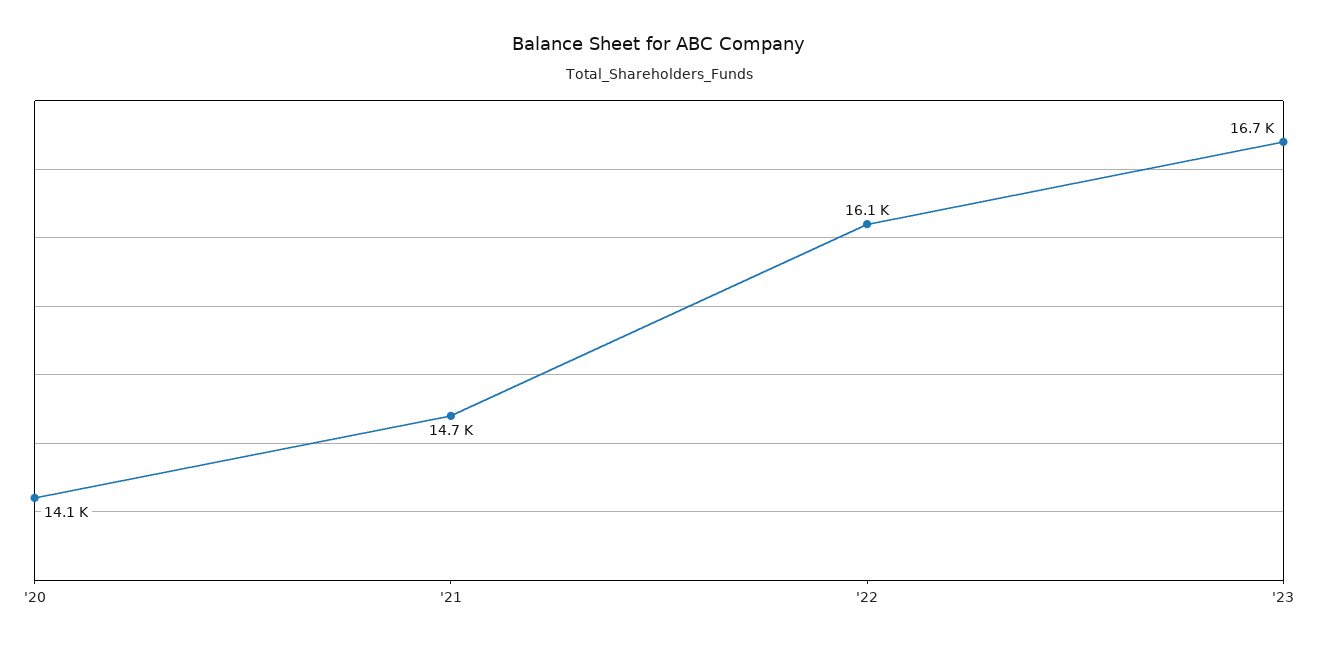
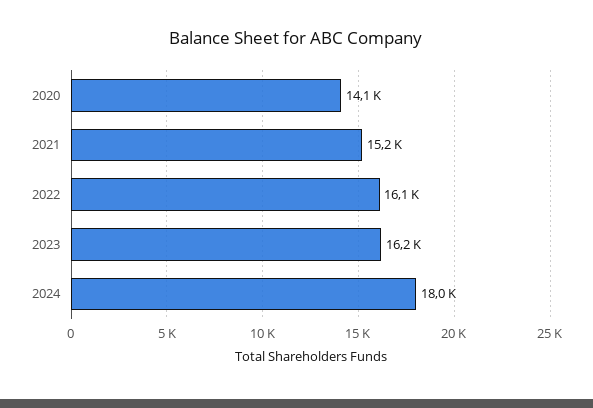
'21: 14700 -> 15200
'23: 16700 -> 16200
2024: none -> 18000

